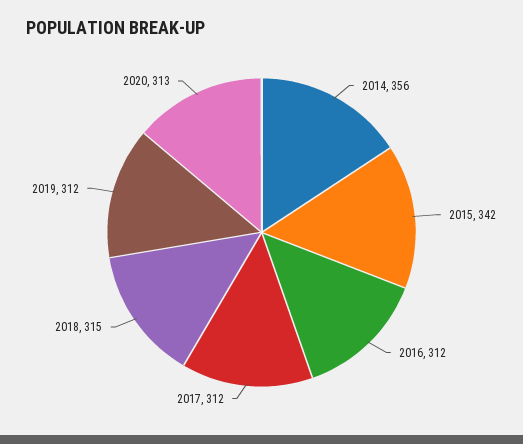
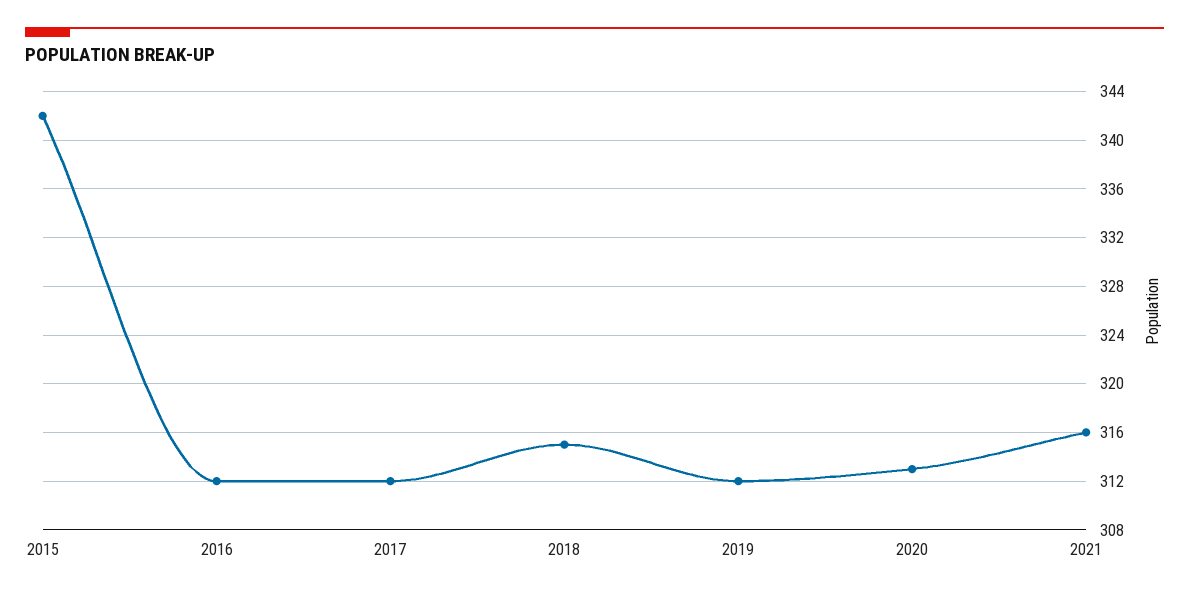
2014: 356 -> none
2021: none -> 316

